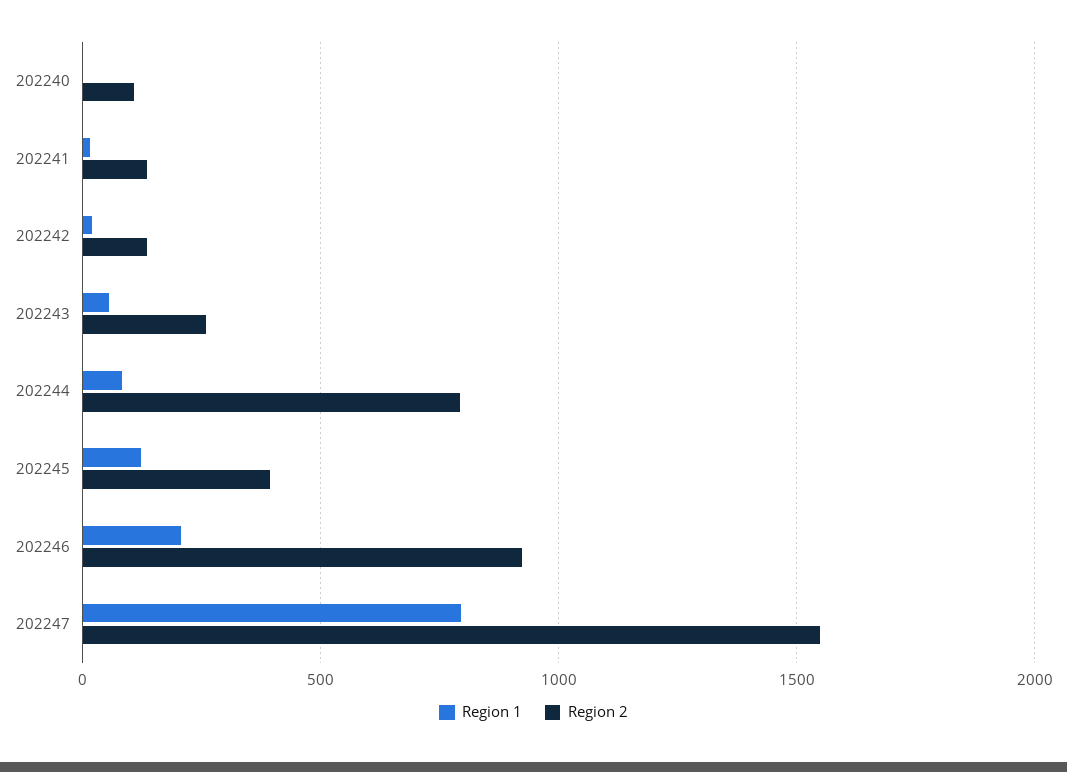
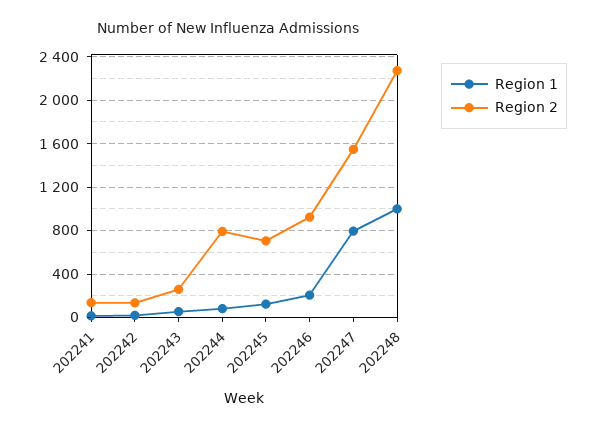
Region 1, 202240: 0 -> none
Region 2, 202240: 100 -> none
Region 2, 202245: 400 -> 700
Region 1, 202248: none -> 1000
Region 2, 202248: none -> 2300

